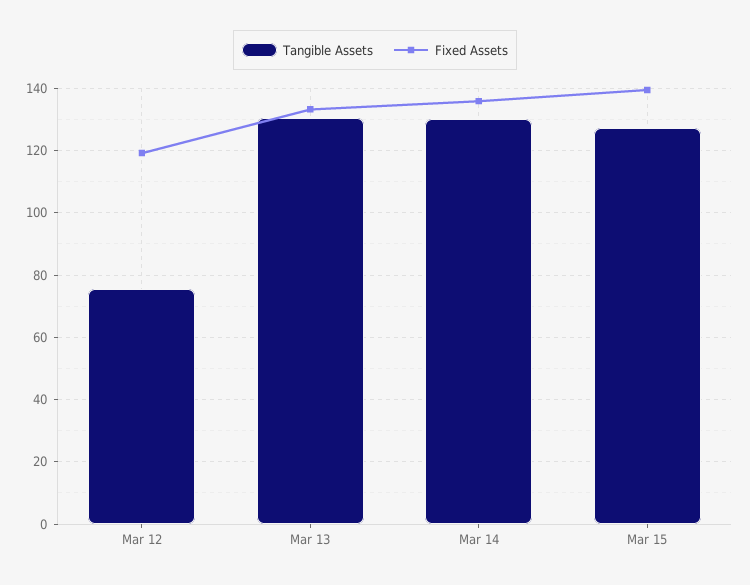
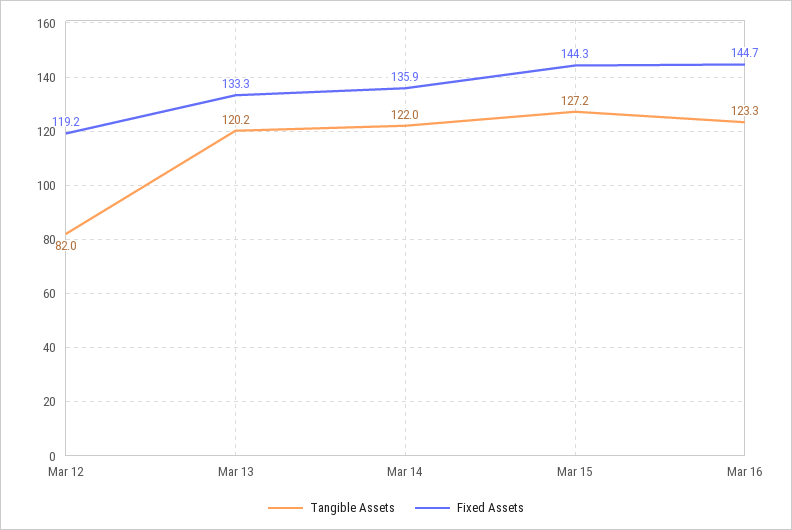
Tangible Assets, Mar 12: 76 -> 82
Tangible Assets, Mar 13: 130 -> 120.2
Tangible Assets, Mar 14: 130 -> 122
Fixed Assets, Mar 15: 140 -> 144.3
Tangible Assets, Mar 16: none -> 123.3
Fixed Assets, Mar 16: none -> 144.7

